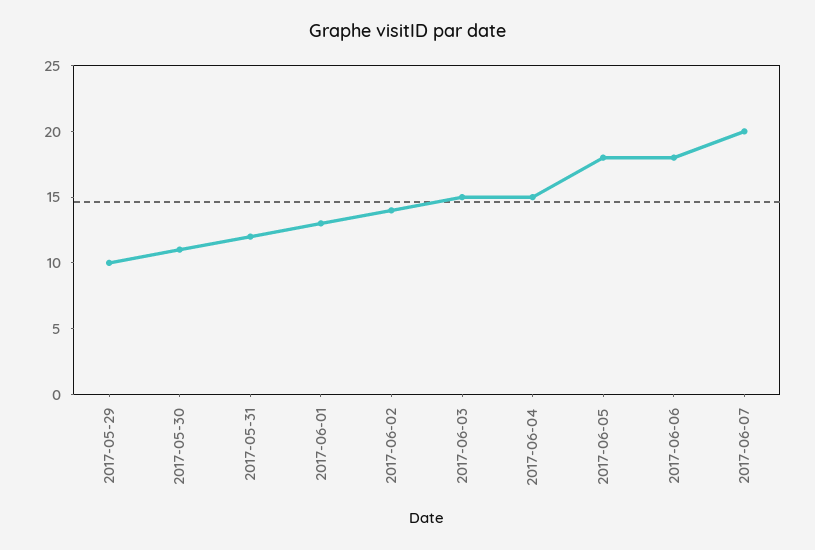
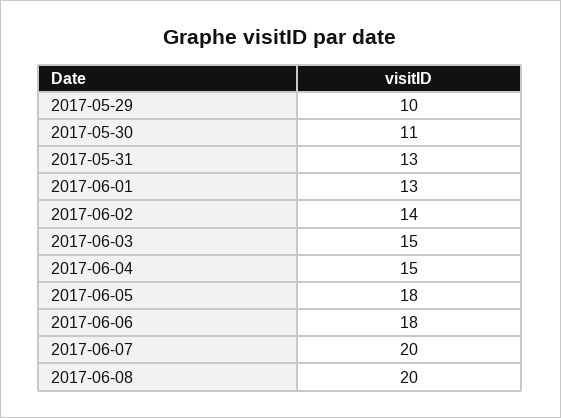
2017-05-31: 12 -> 13
2017-06-08: none -> 20

